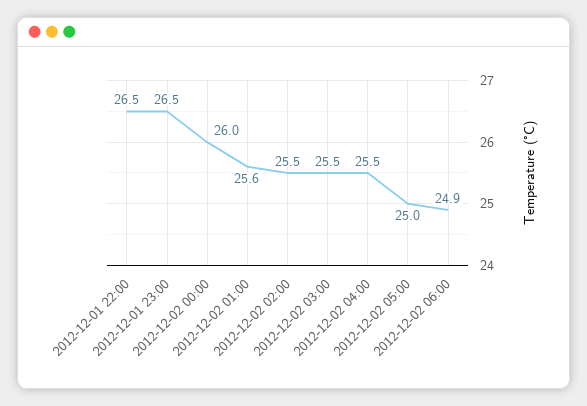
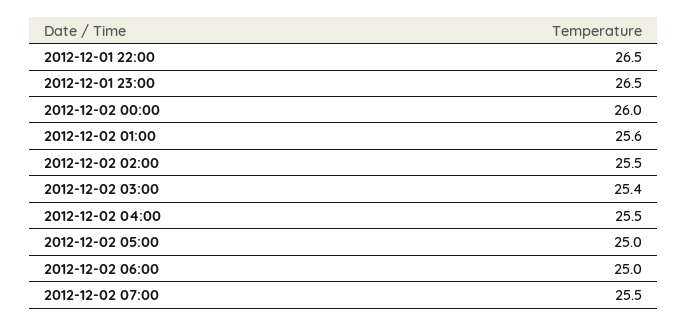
2012-12-02 03:00: 25.5 -> 25.4
2012-12-02 06:00: 24.9 -> 25
2012-12-02 07:00: none -> 25.5

